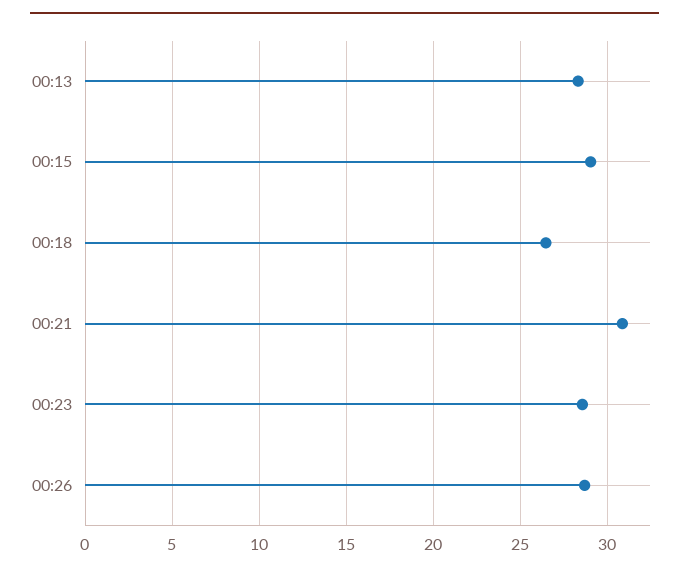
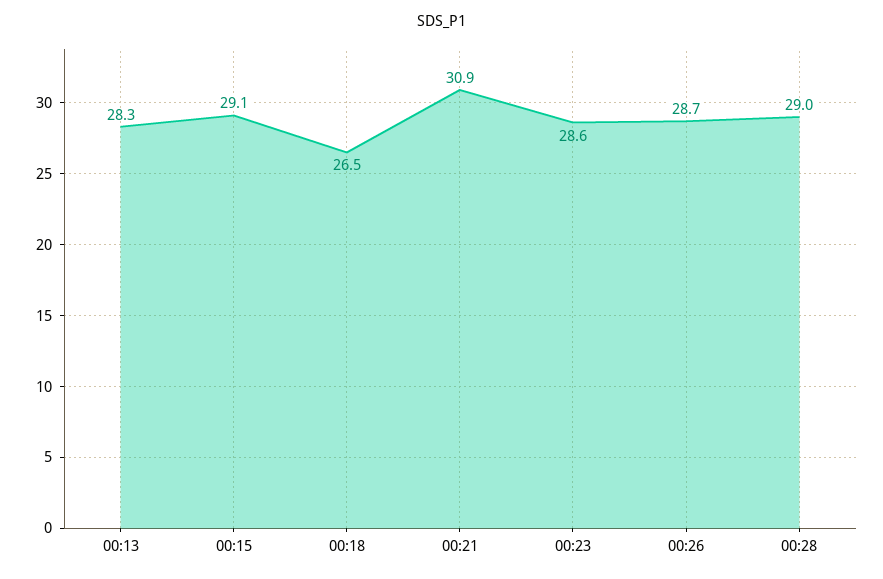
00:28: none -> 29

